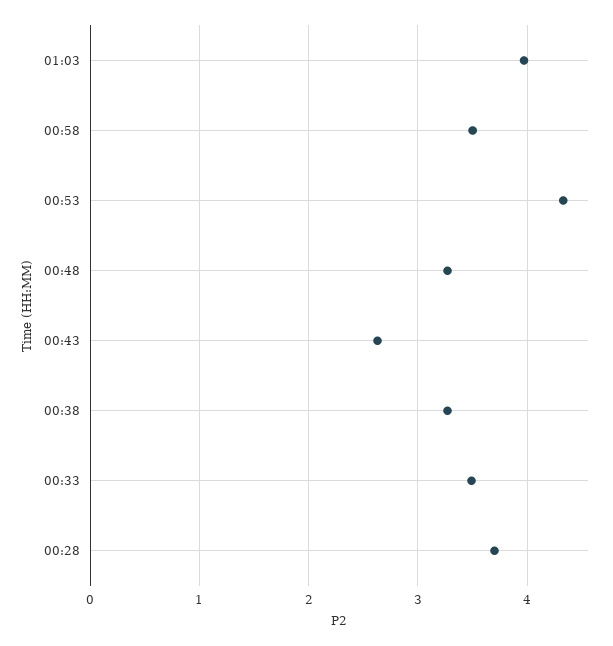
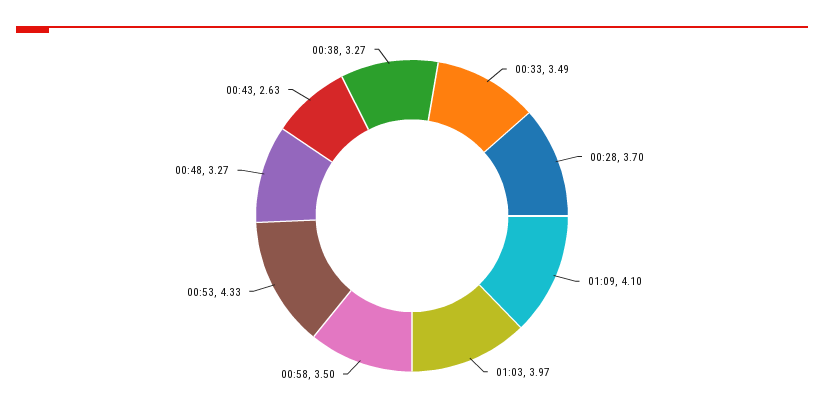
01:09: none -> 4.1

